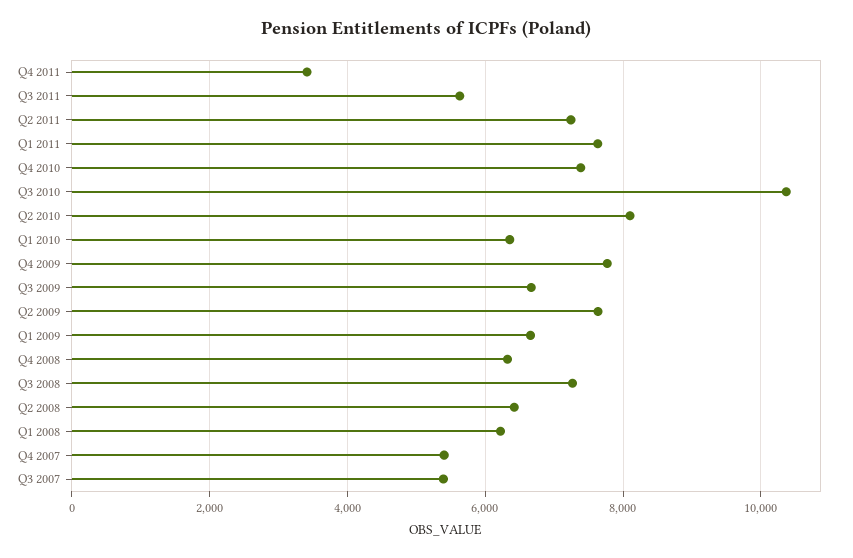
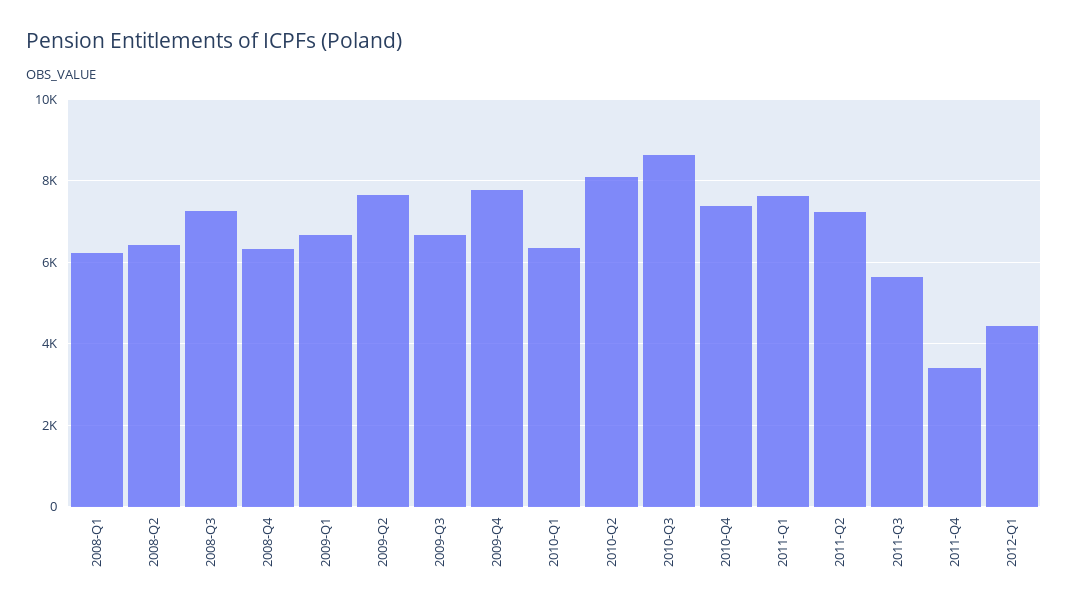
Q3 2010: 10400 -> 8600
Q4 2007: 5400 -> none
Q3 2007: 5400 -> none
2012-Q1: none -> 4400

